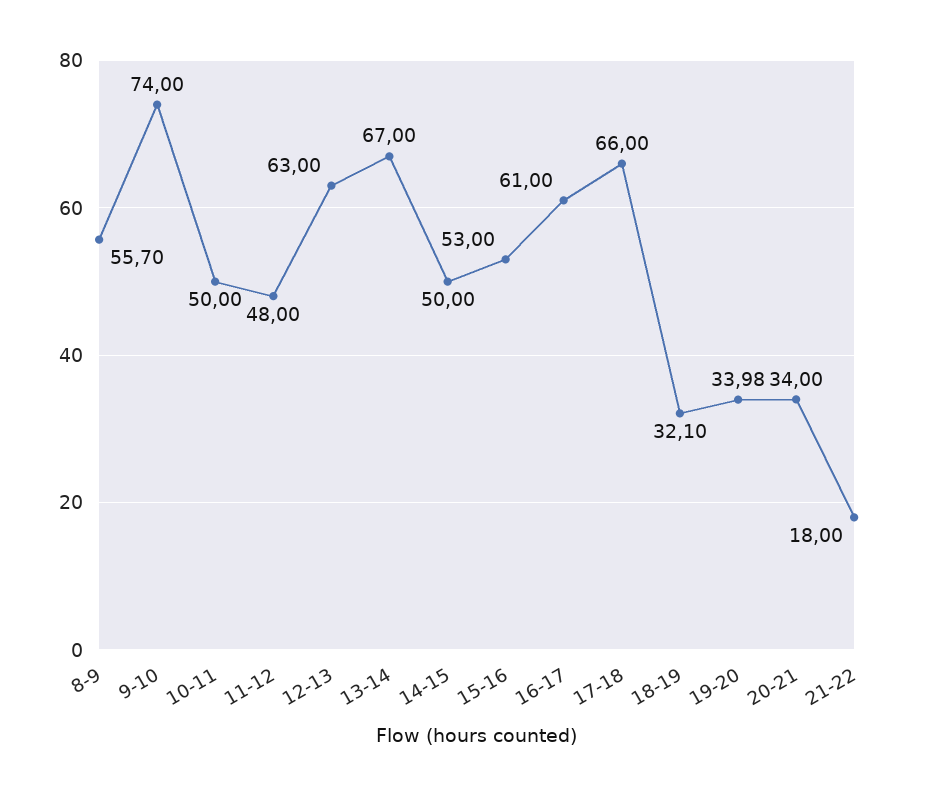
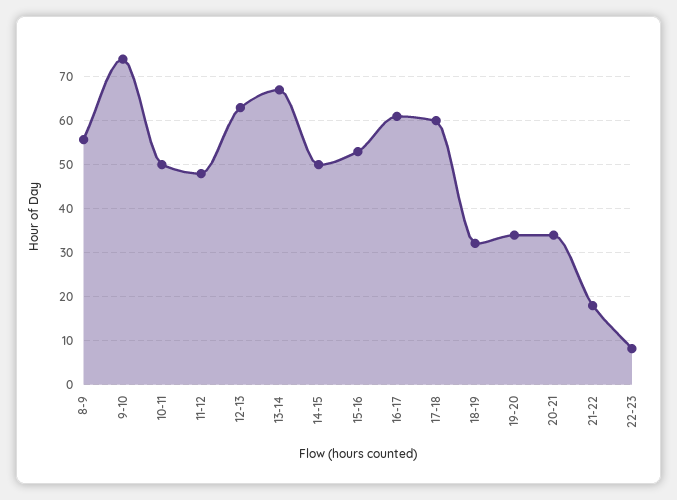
17-18: 66 -> 60
22-23: none -> 8

